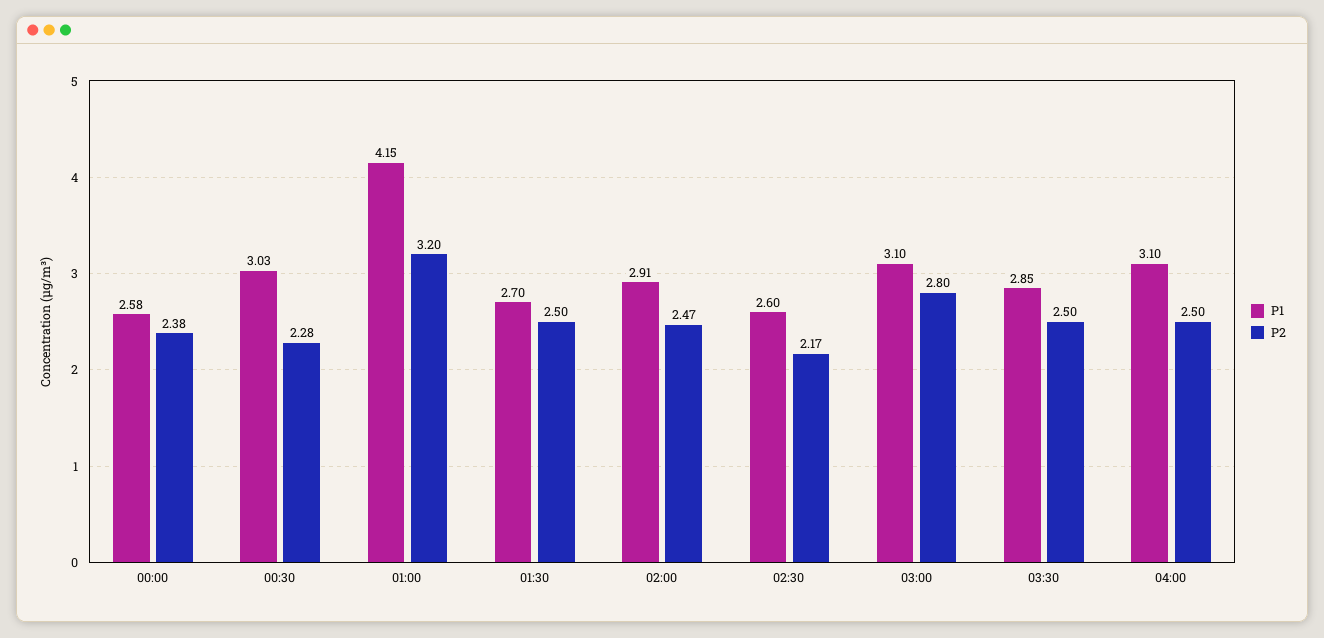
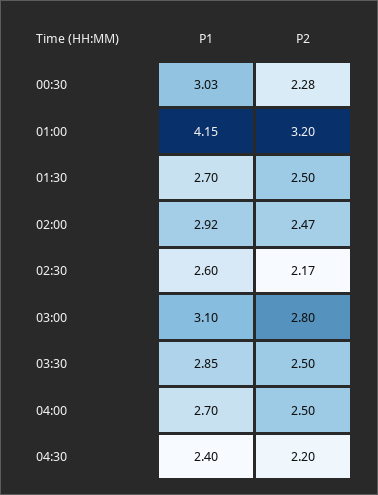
P1, 00:00: 2.58 -> none
P2, 00:00: 2.38 -> none
P1, 02:00: 2.91 -> 2.92
P1, 04:00: 3.1 -> 2.7
P1, 04:30: none -> 2.4
P2, 04:30: none -> 2.2

